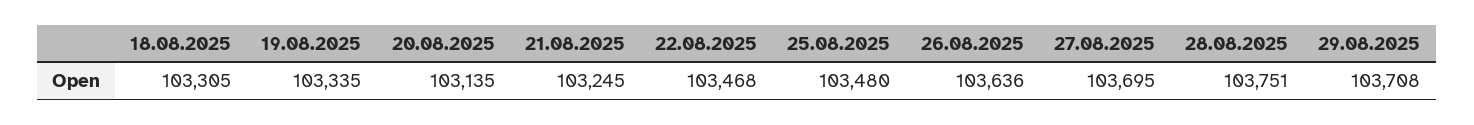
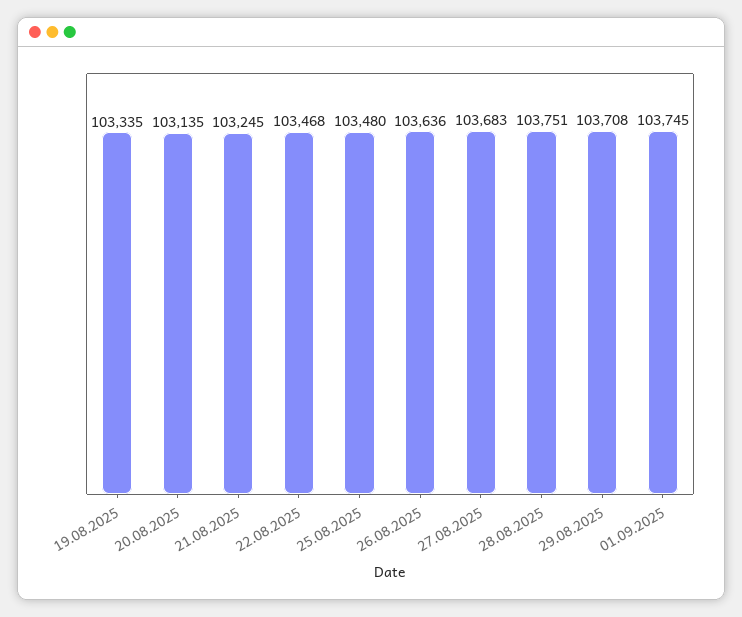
18.08.2025: 103305 -> none
27.08.2025: 103695 -> 103683
01.09.2025: none -> 103745

